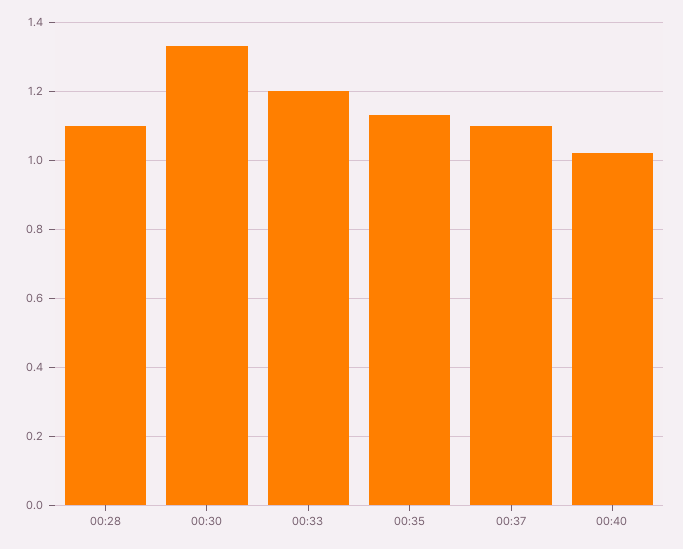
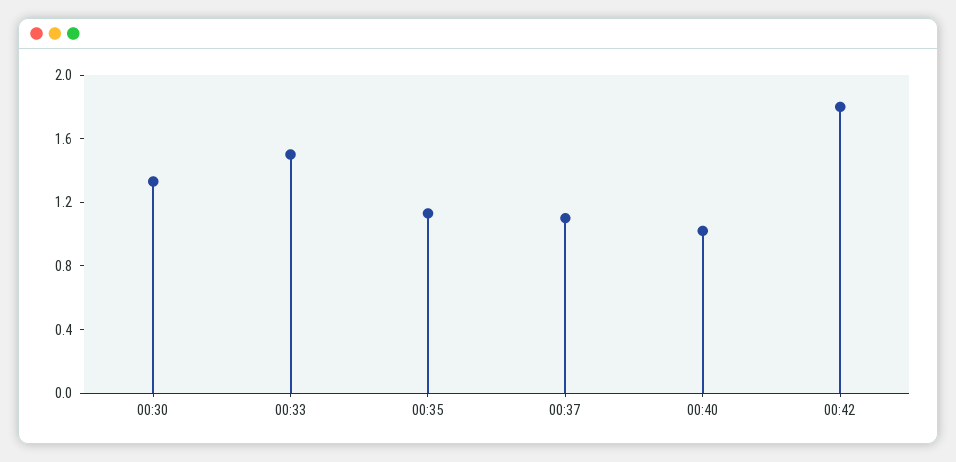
00:28: 1.1 -> none
00:33: 1.2 -> 1.5
00:42: none -> 1.8

